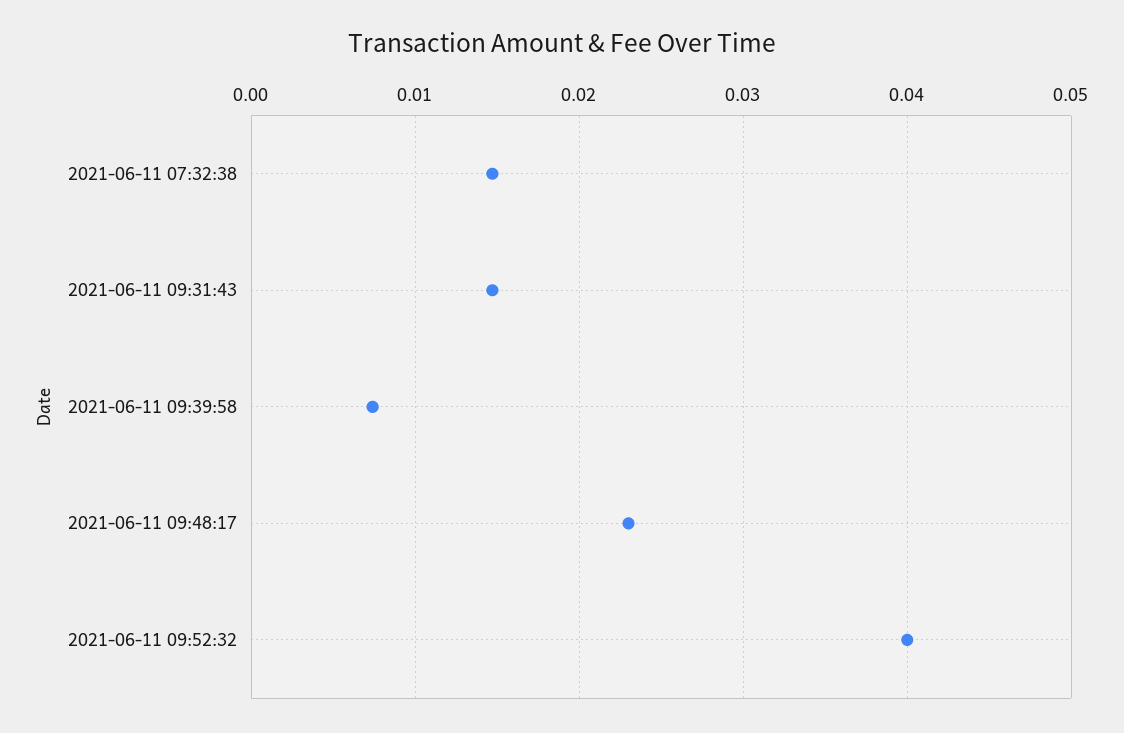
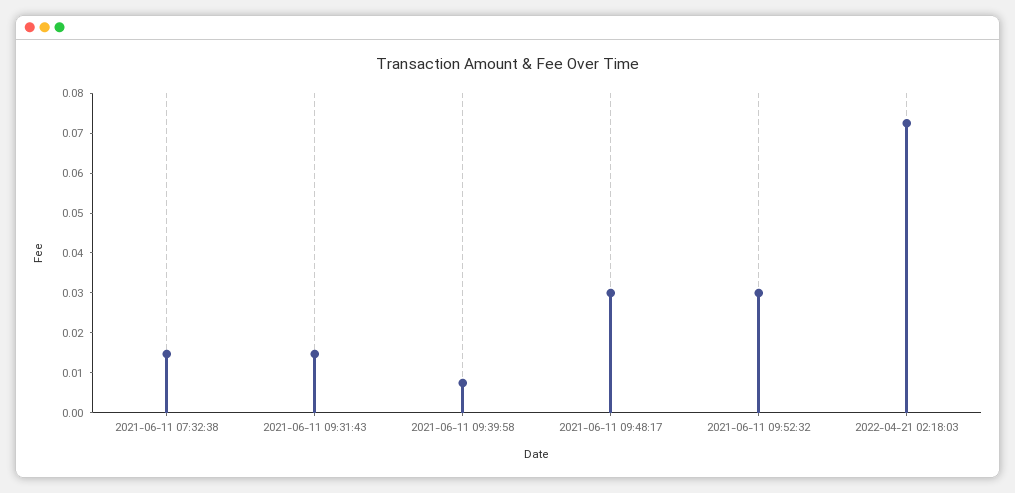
2021-06-11 09:48:17: 0.023 -> 0.03
2021-06-11 09:52:32: 0.04 -> 0.03
2022-04-21 02:18:03: none -> 0.0725

